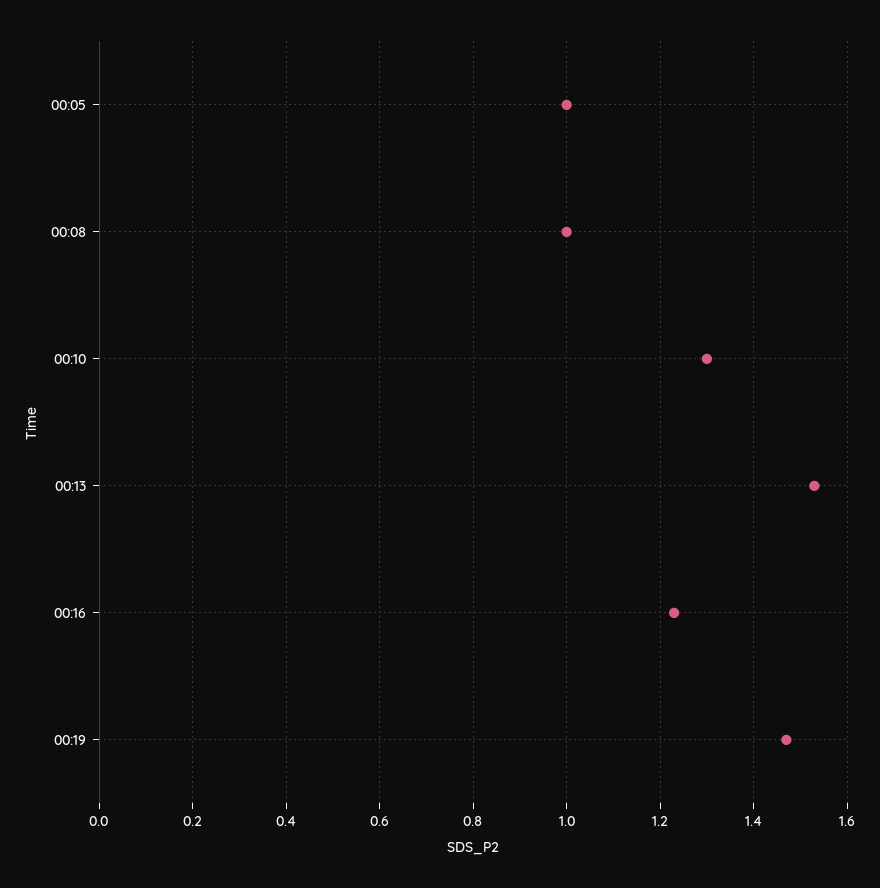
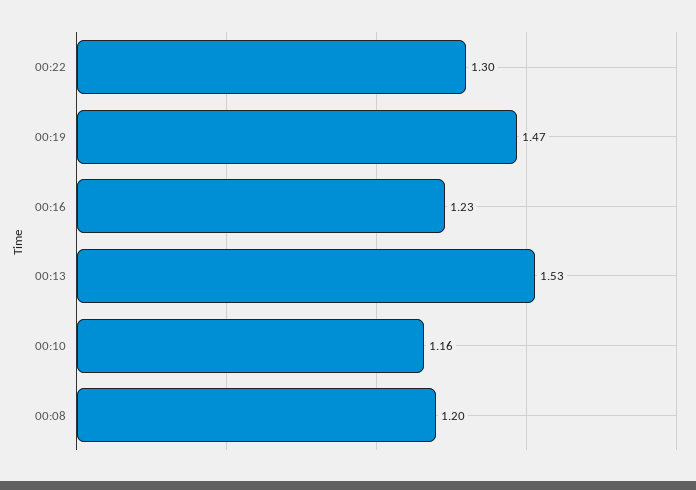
00:05: 1 -> none
00:08: 1 -> 1.2
00:10: 1.3 -> 1.16
00:22: none -> 1.3

